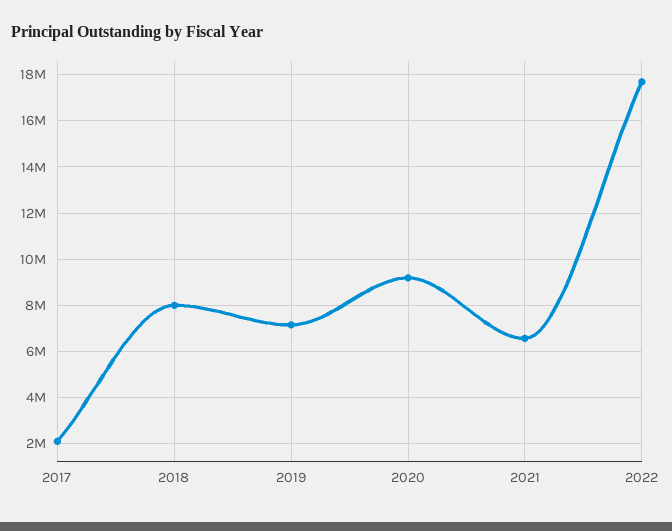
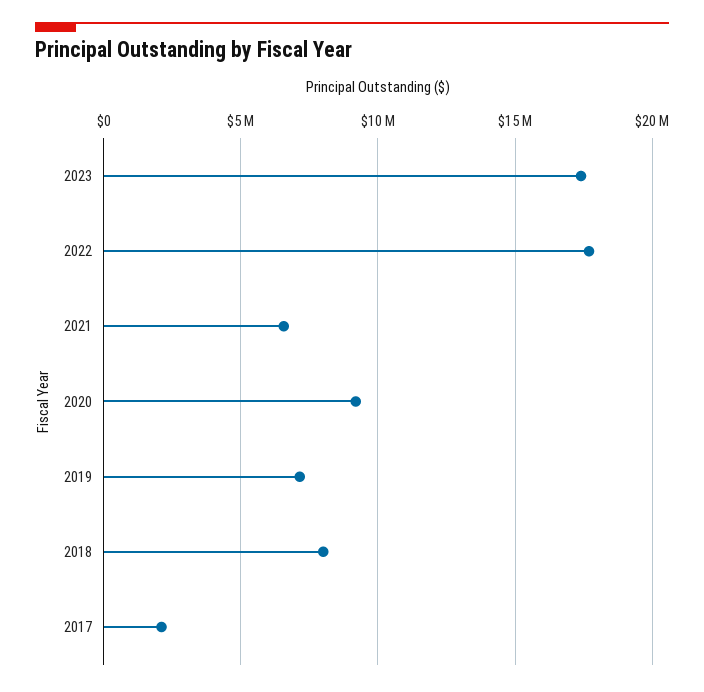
2023: none -> 17500000

